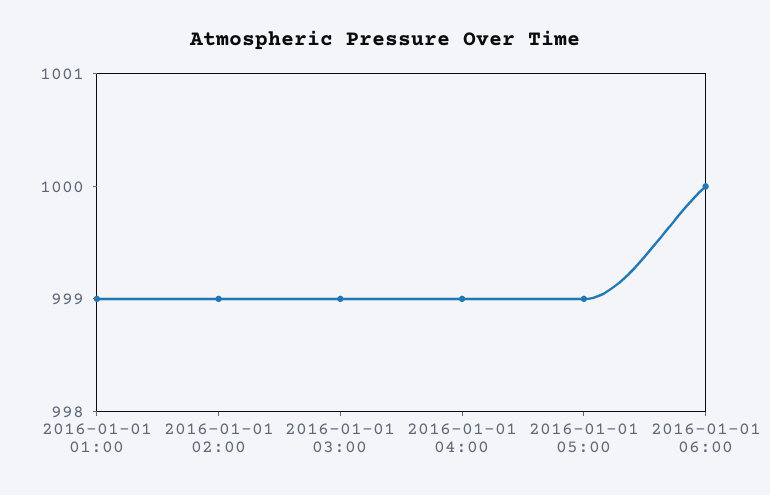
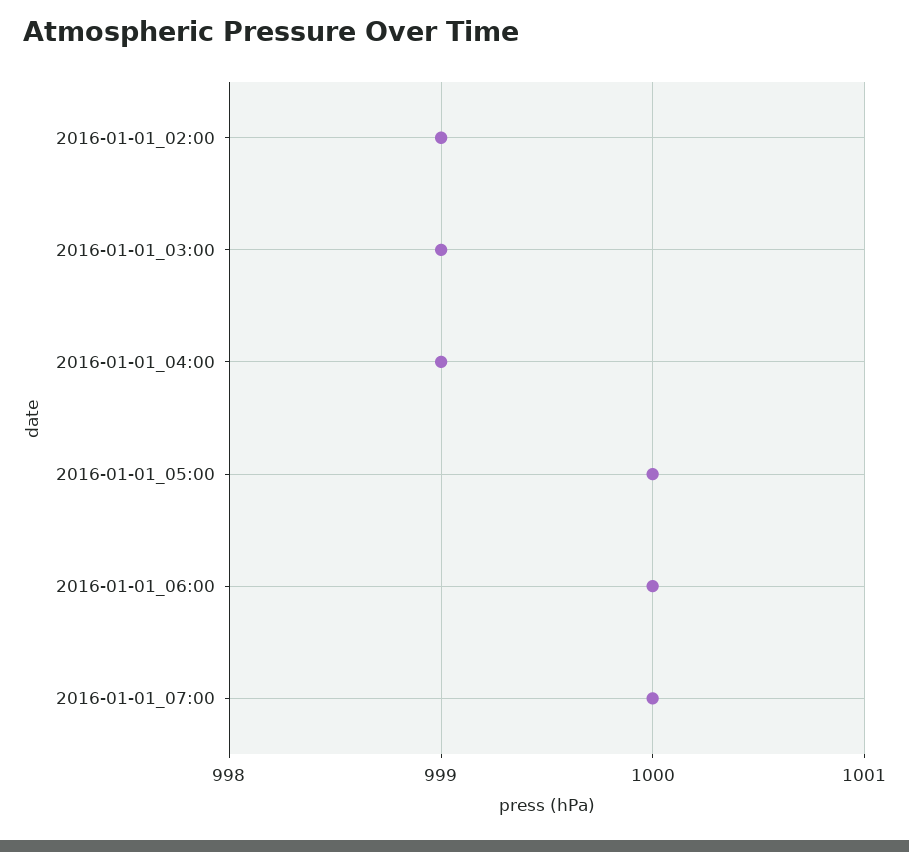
2016-01-01 01:00: 999 -> none
2016-01-01 05:00: 999 -> 1000
2016-01-01_07:00: none -> 1000

